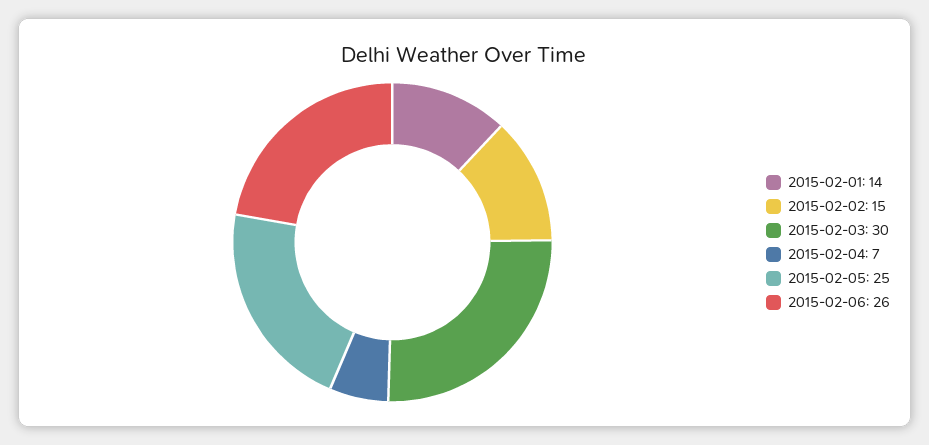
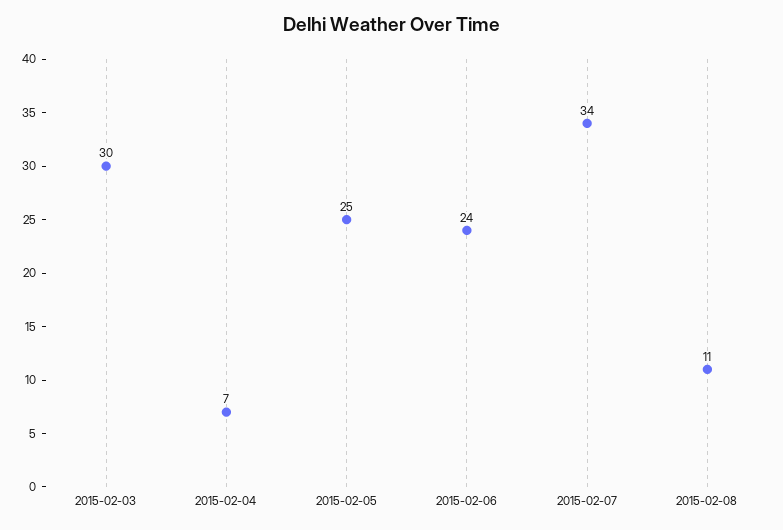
2015-02-01: 14 -> none
2015-02-02: 15 -> none
2015-02-06: 26 -> 24
2015-02-07: none -> 34
2015-02-08: none -> 11

